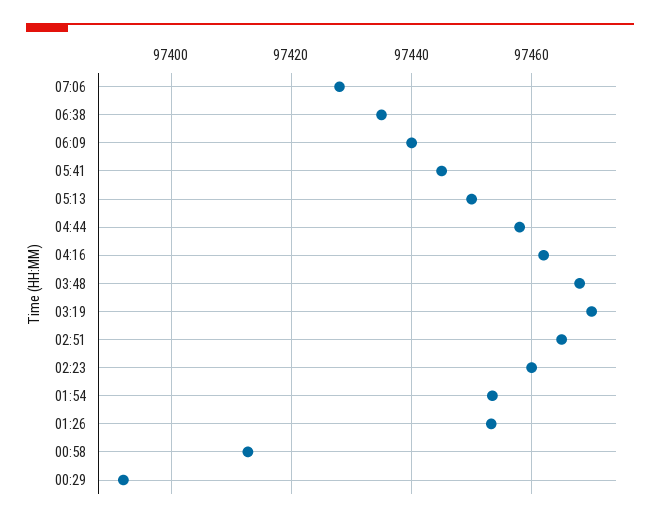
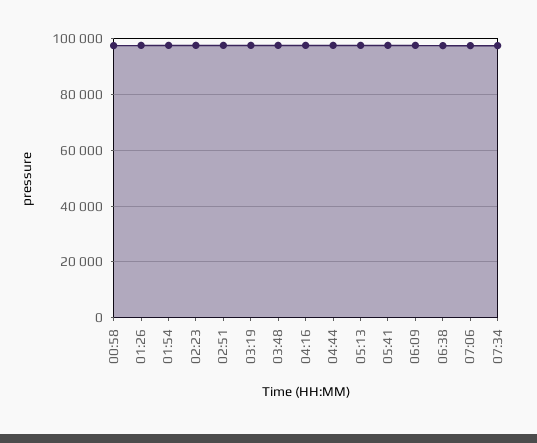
00:29: 97392 -> none
07:34: none -> 97500

